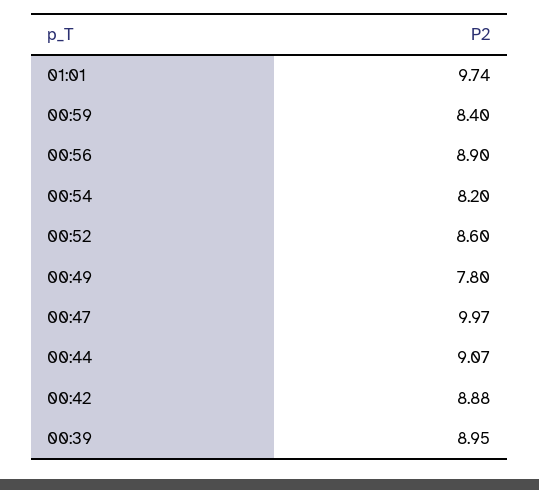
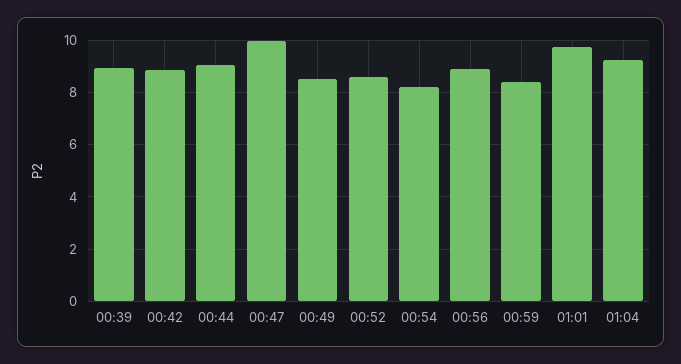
00:49: 7.8 -> 8.5
01:04: none -> 9.25

